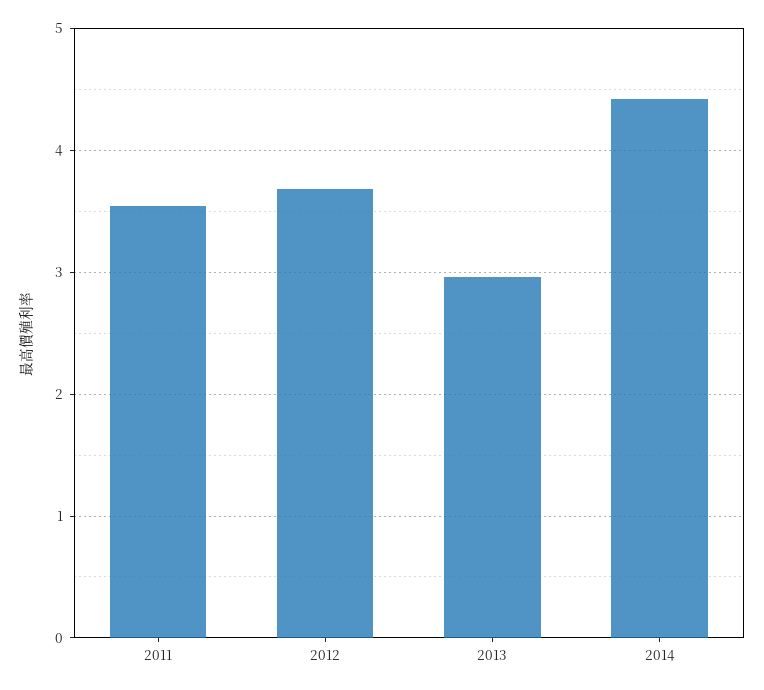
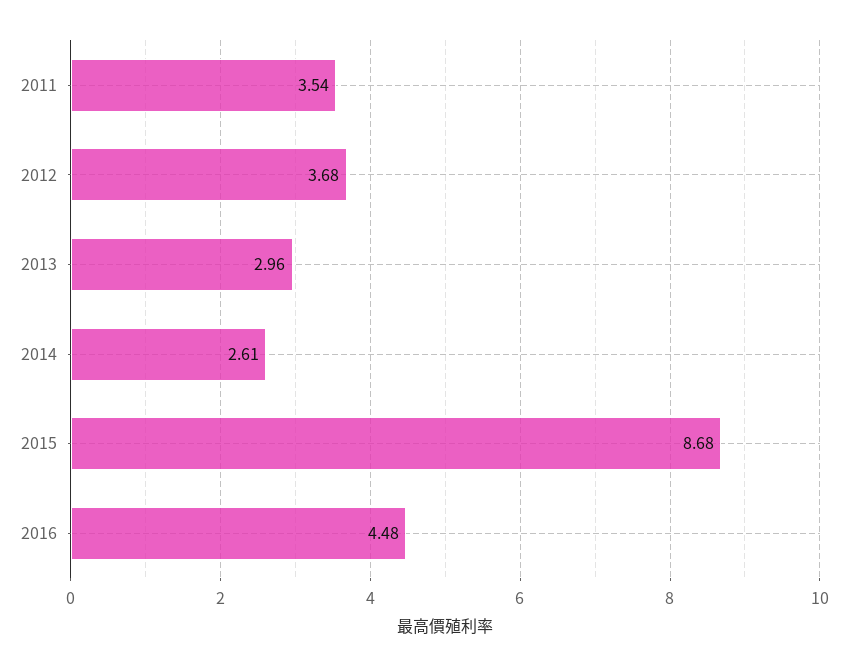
2014: 4.4 -> 2.61
2015: none -> 8.68
2016: none -> 4.48

